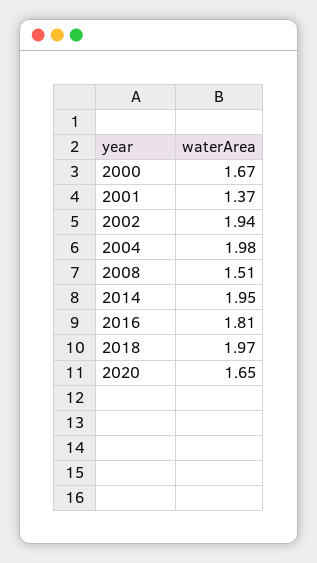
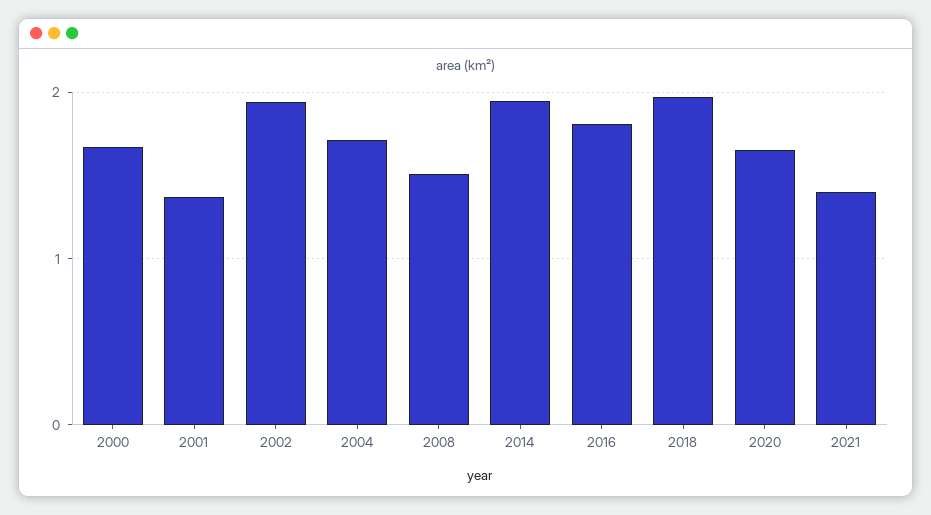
2004: 1.98 -> 1.7
2021: none -> 1.4

